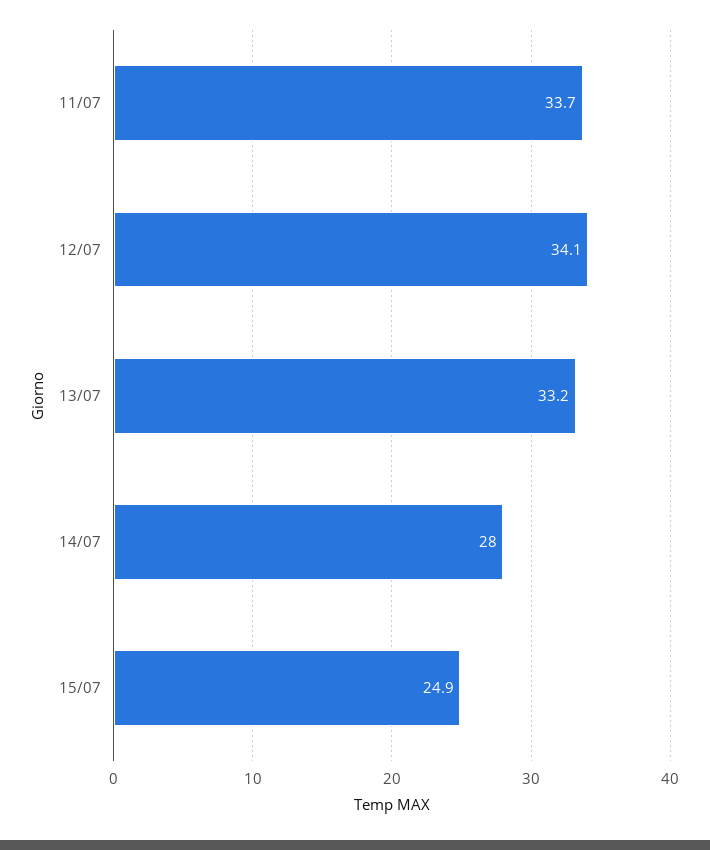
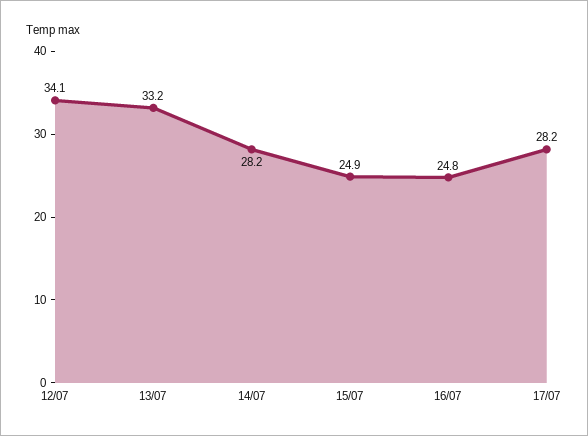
11/07: 33.7 -> none
14/07: 28 -> 28.2
16/07: none -> 24.8
17/07: none -> 28.2

